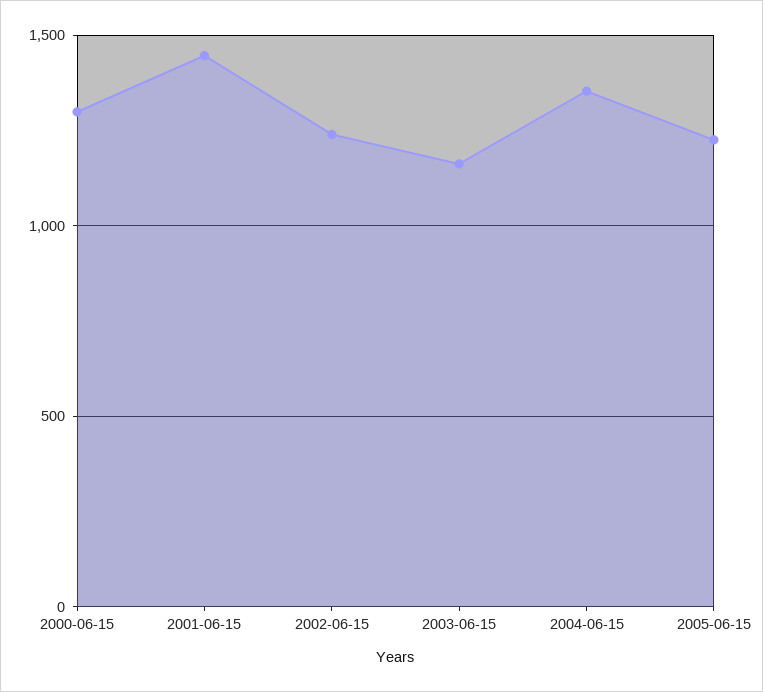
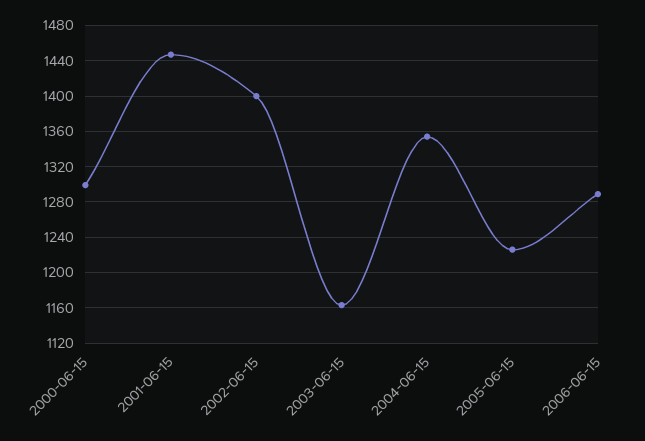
2002-06-15: 1250 -> 1400
2006-06-15: none -> 1290

